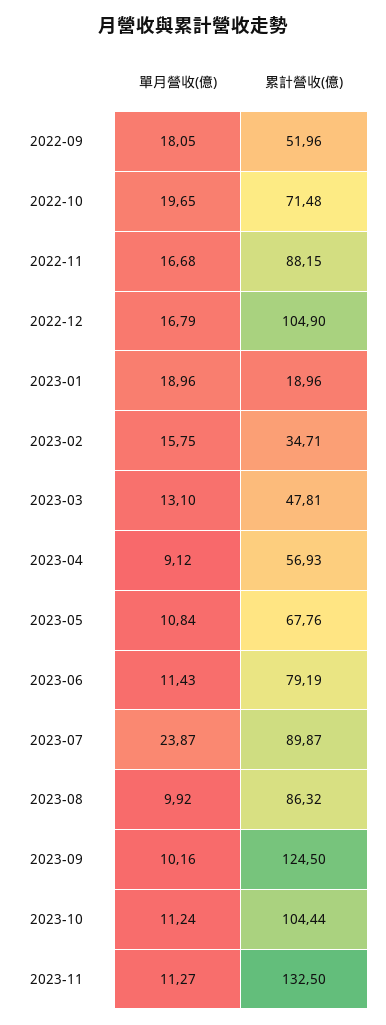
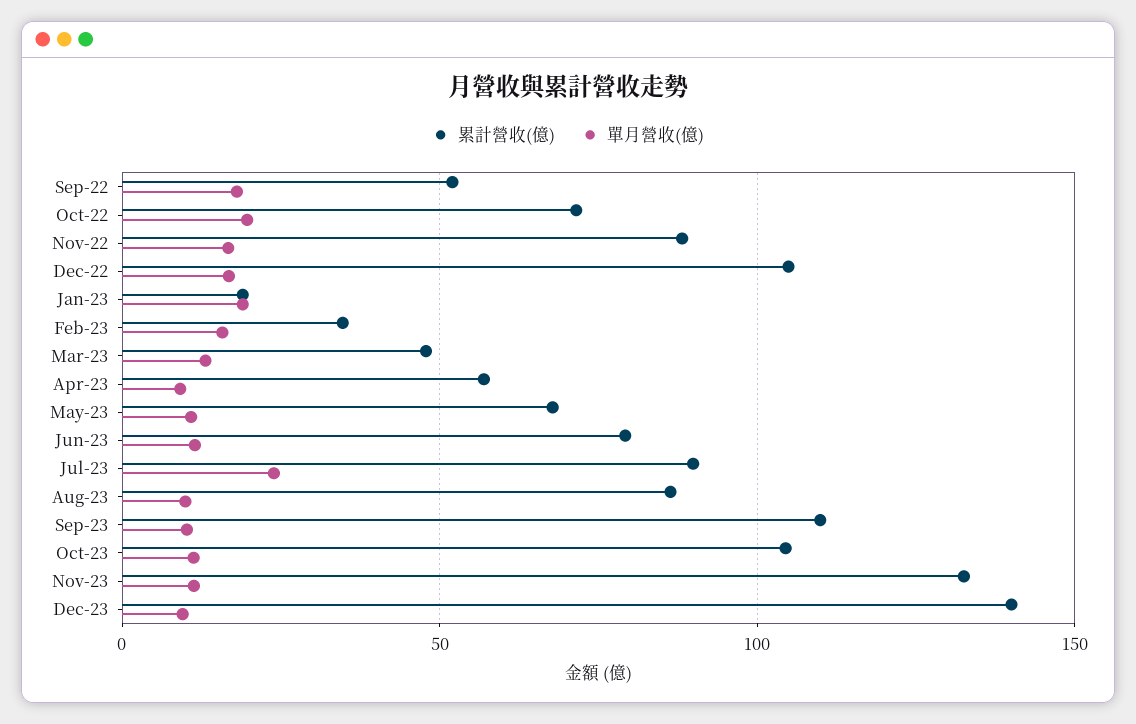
累計營收(億), 2023-09: 124.5 -> 110
累計營收(億), Dec-23: none -> 140
單月營收(億), Dec-23: none -> 10

